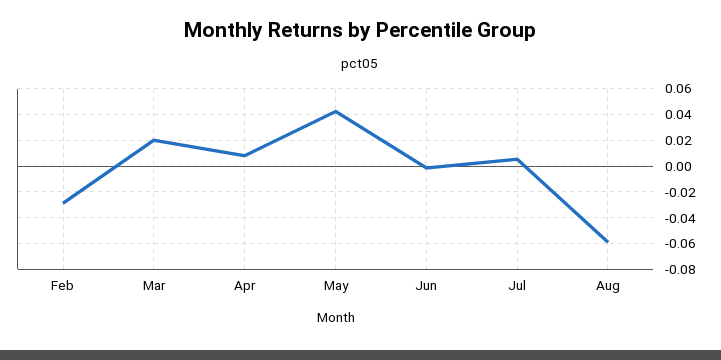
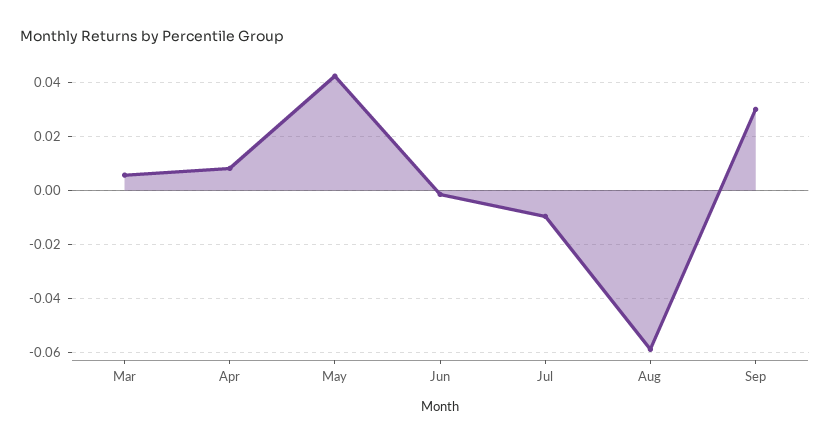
Feb: -0.03 -> none
Mar: 0.02 -> 0.005
Jul: 0.005 -> -0.01
Sep: none -> 0.03

